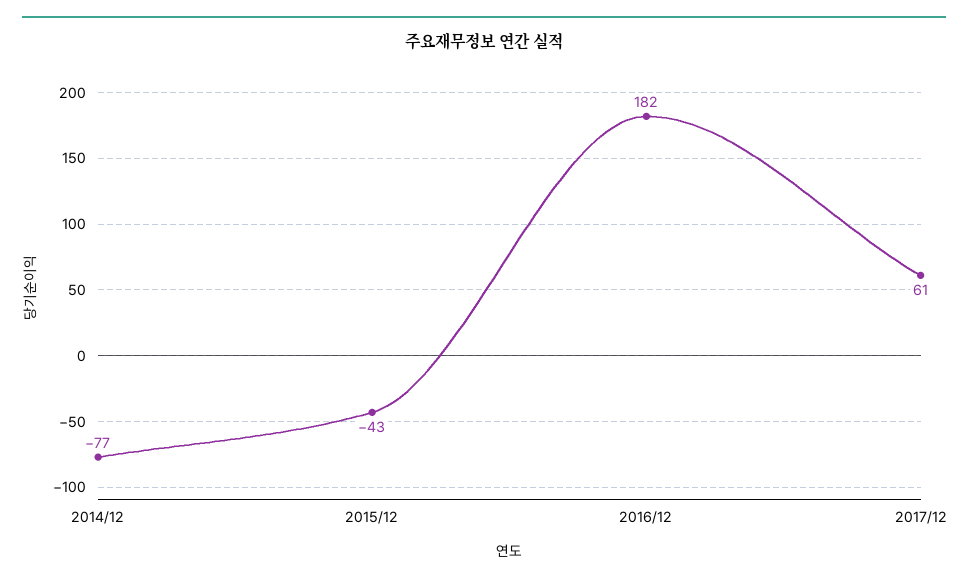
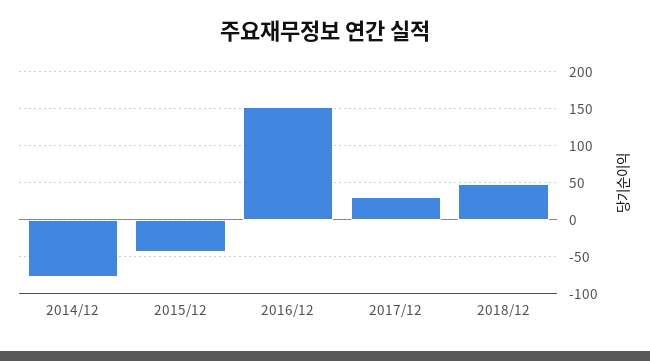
2016/12: 182 -> 150
2017/12: 61 -> 30
2018/12: none -> 50

